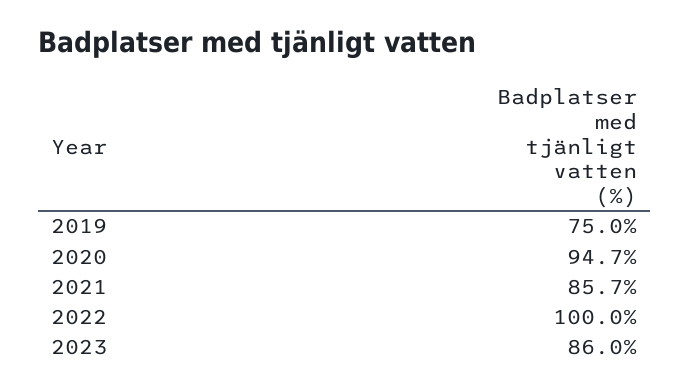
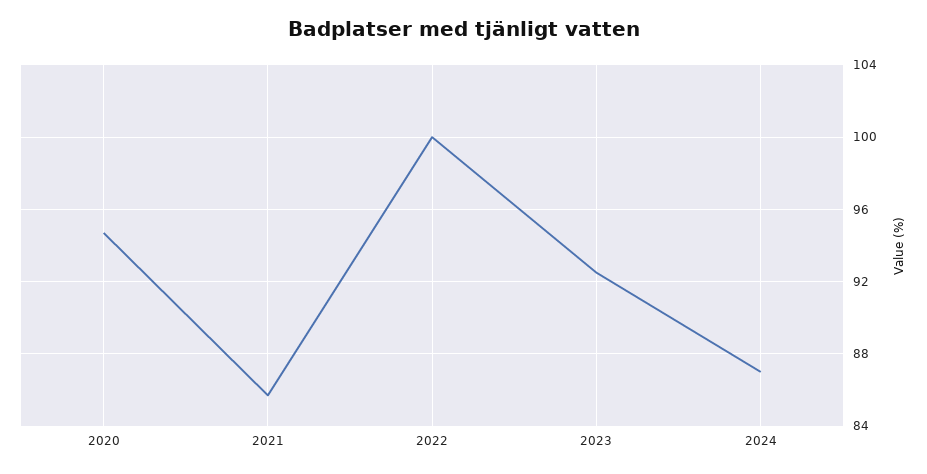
2019: 75 -> none
2023: 86 -> 92.5
2024: none -> 87

